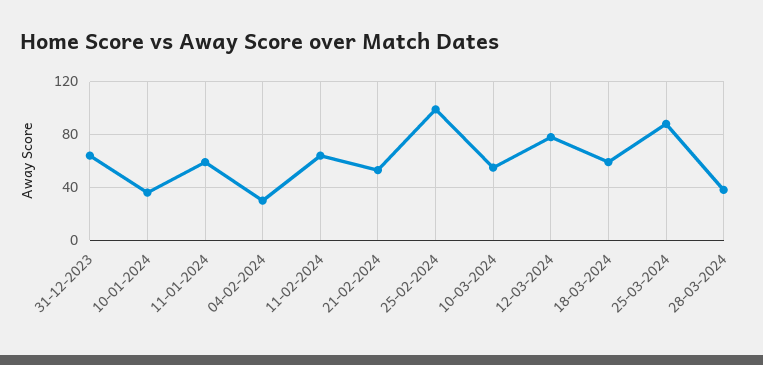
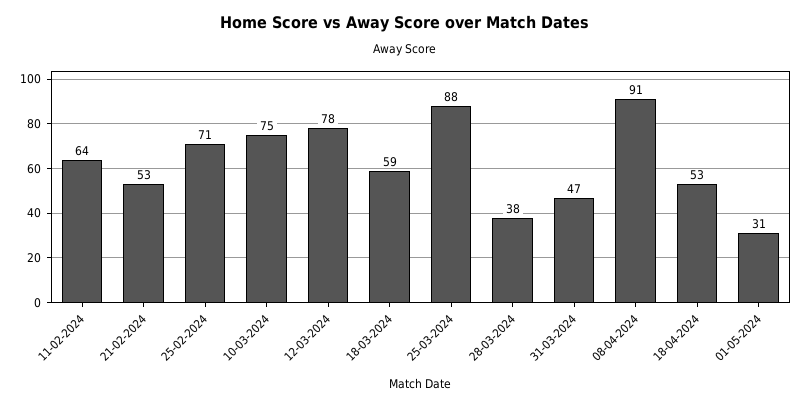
31-12-2023: 65 -> none
10-01-2024: 35 -> none
11-01-2024: 60 -> none
04-02-2024: 30 -> none
25-02-2024: 100 -> 71
10-03-2024: 55 -> 75
31-03-2024: none -> 47
08-04-2024: none -> 91
18-04-2024: none -> 53
01-05-2024: none -> 31

